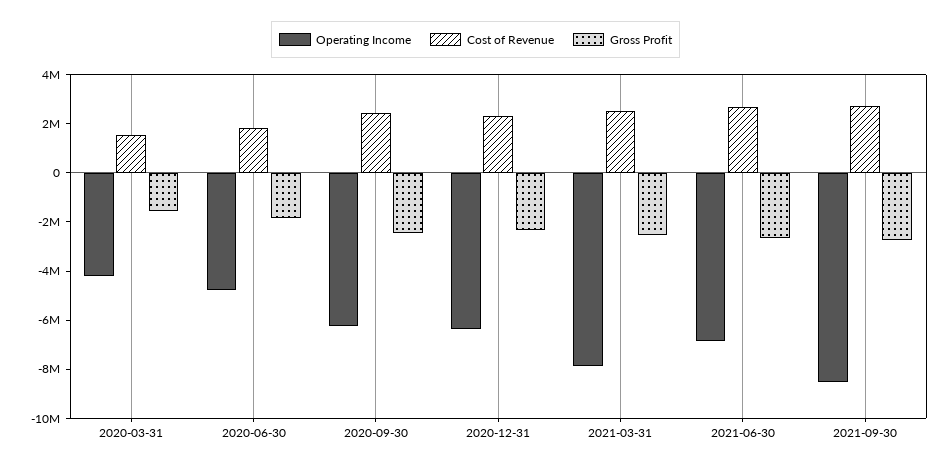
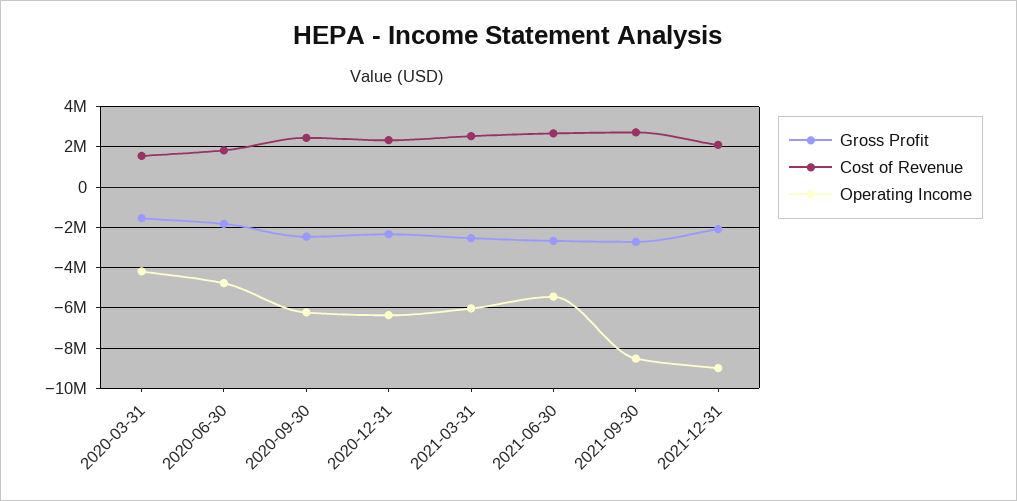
Operating Income, 2021-03-31: -8000000 -> -6000000
Operating Income, 2021-06-30: -7000000 -> -5500000
Gross Profit, 2021-12-31: none -> -2000000
Cost of Revenue, 2021-12-31: none -> 2000000
Operating Income, 2021-12-31: none -> -9000000

